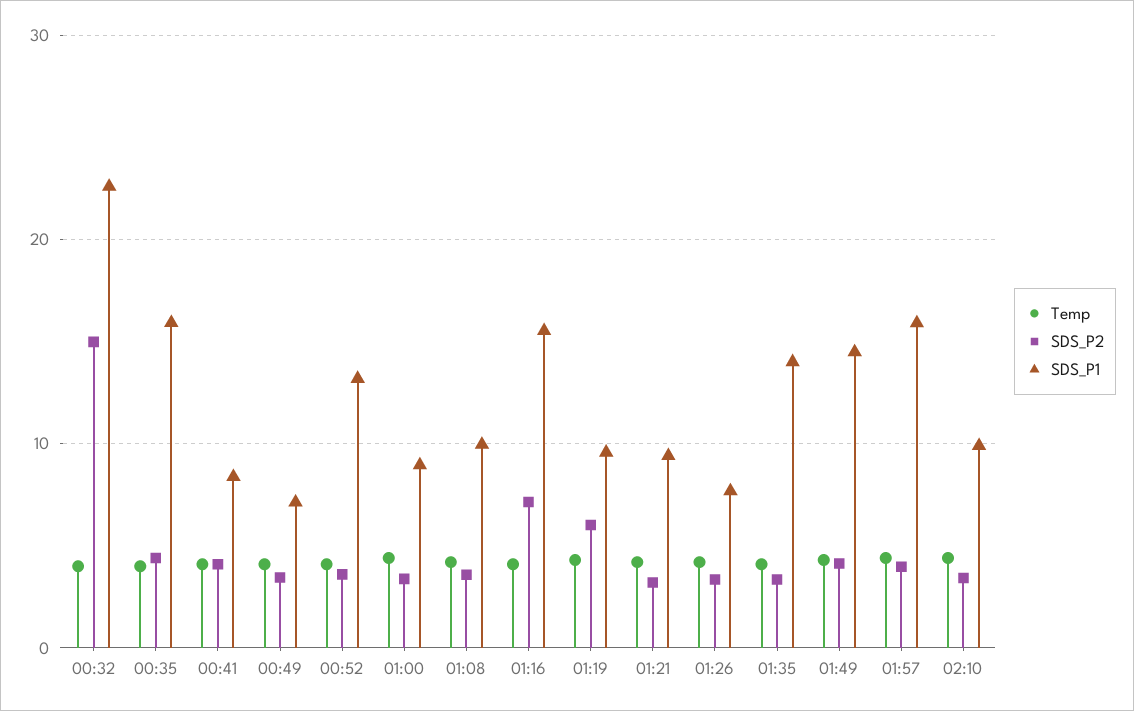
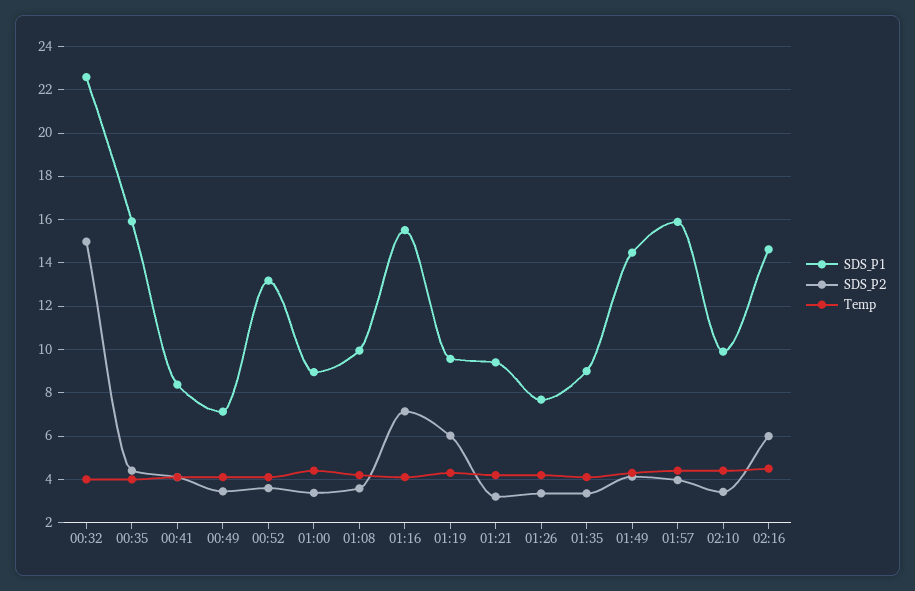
SDS_P1, 01:35: 14 -> 9
SDS_P1, 02:16: none -> 14.5
SDS_P2, 02:16: none -> 6
Temp, 02:16: none -> 4.5

